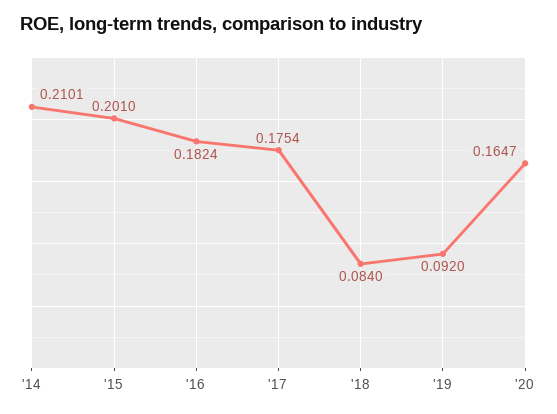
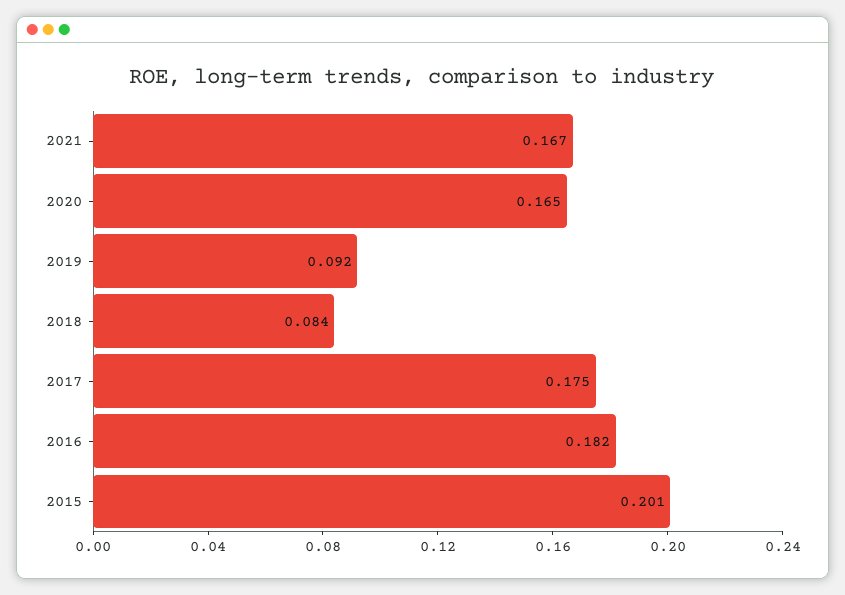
'14: 0.2101 -> none
2021: none -> 0.167

